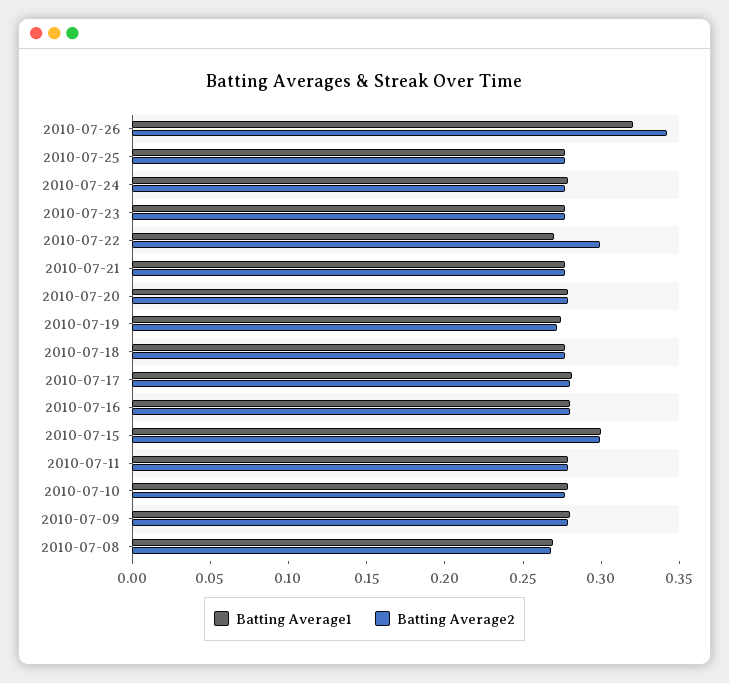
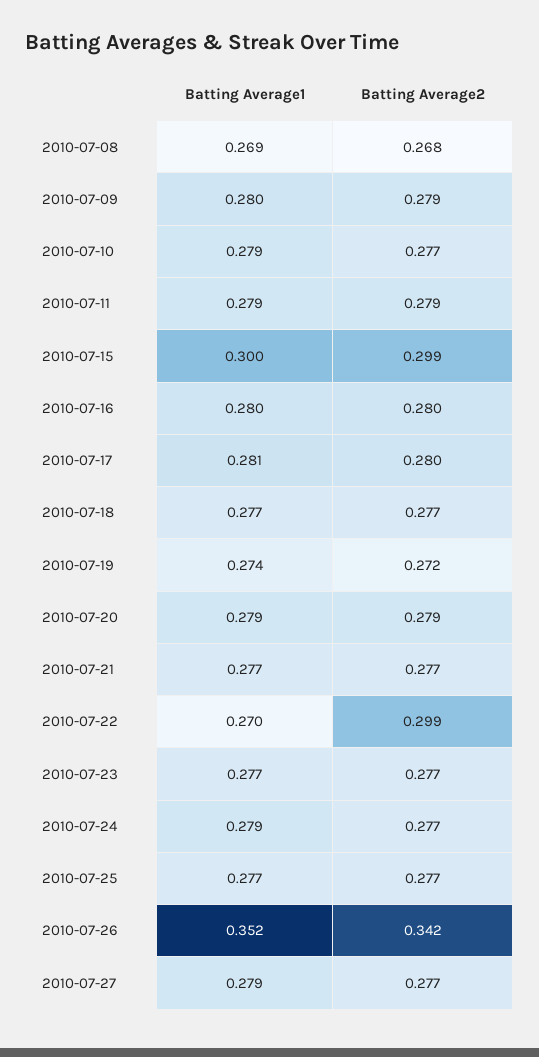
Batting Average1, 2010-07-26: 0.32 -> 0.352
Batting Average1, 2010-07-27: none -> 0.279
Batting Average2, 2010-07-27: none -> 0.277

